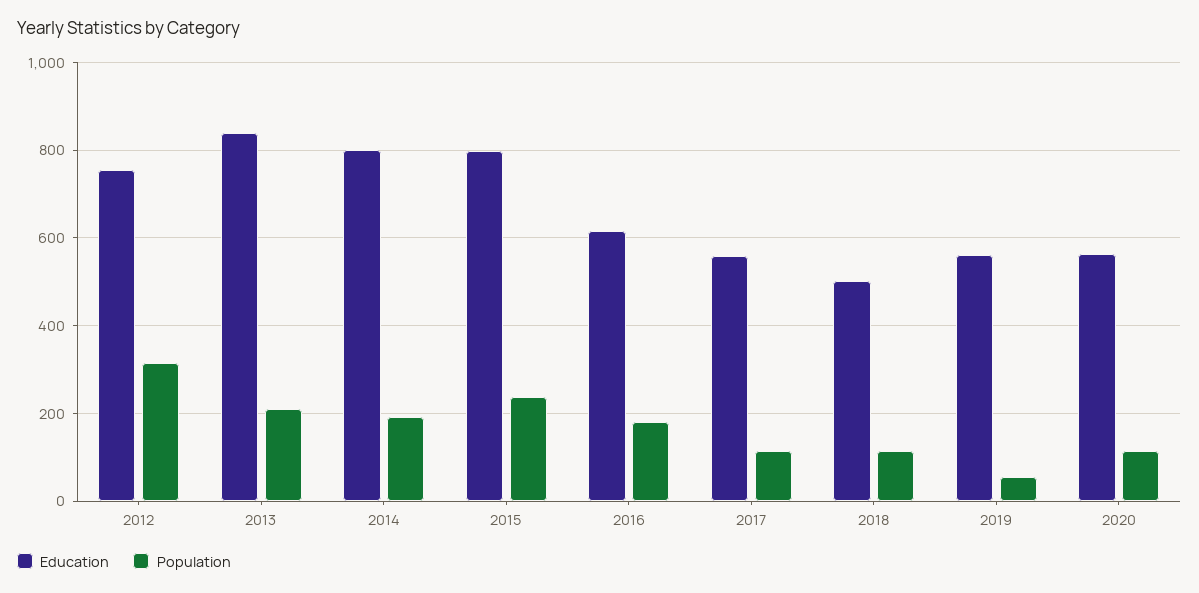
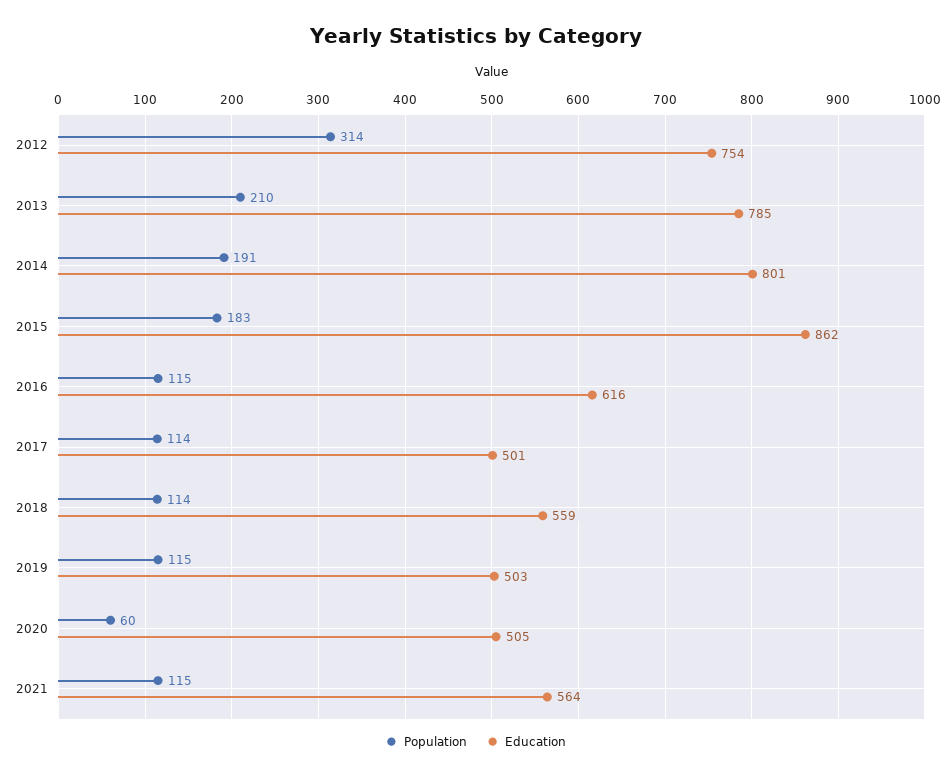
Education, 2013: 840 -> 785
Education, 2015: 800 -> 862
Population, 2015: 240 -> 183
Population, 2016: 180 -> 115
Education, 2017: 560 -> 501
Education, 2018: 500 -> 559
Education, 2019: 560 -> 503
Population, 2019: 60 -> 115
Education, 2020: 560 -> 505
Population, 2020: 120 -> 60
Population, 2021: none -> 115
Education, 2021: none -> 564

